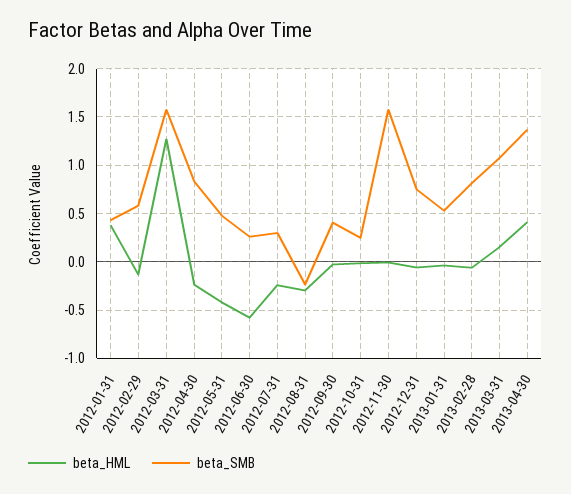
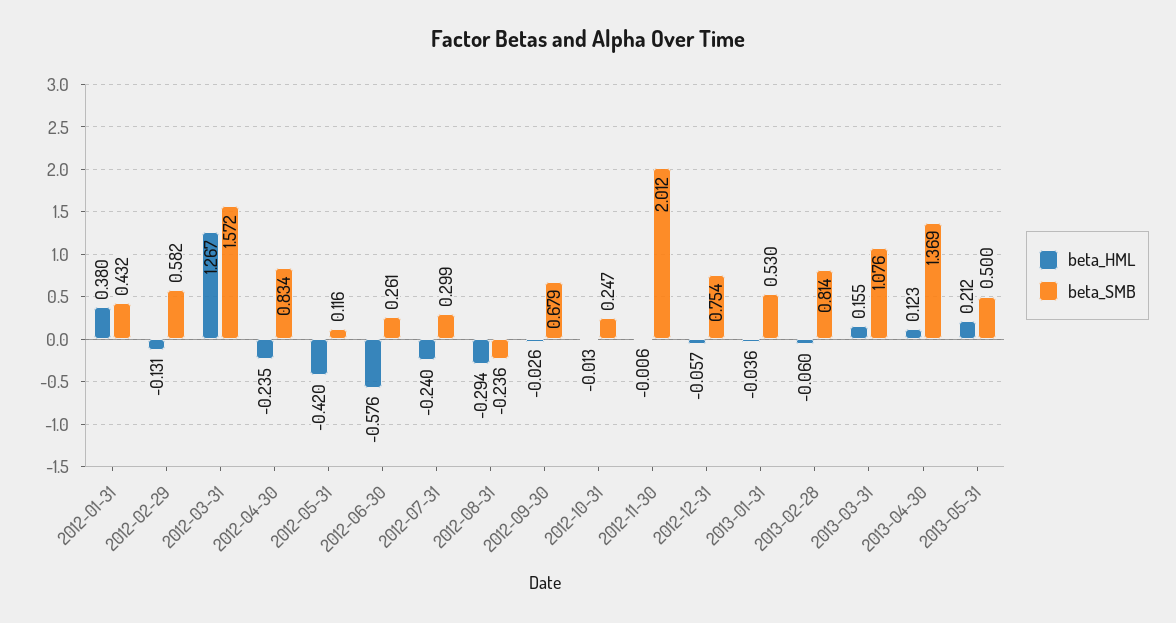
beta_SMB, 2012-05-31: 0.5 -> 0.116
beta_SMB, 2012-09-30: 0.4 -> 0.679
beta_SMB, 2012-11-30: 1.6 -> 2.012
beta_HML, 2013-04-30: 0.4 -> 0.123
beta_HML, 2013-05-31: none -> 0.212
beta_SMB, 2013-05-31: none -> 0.5

